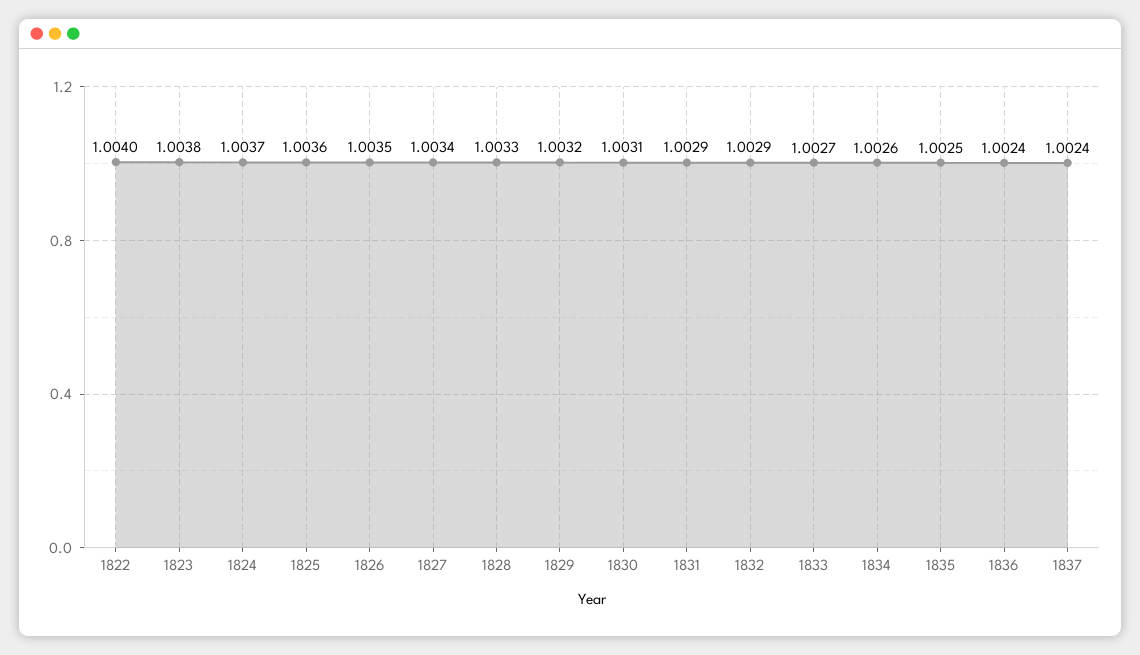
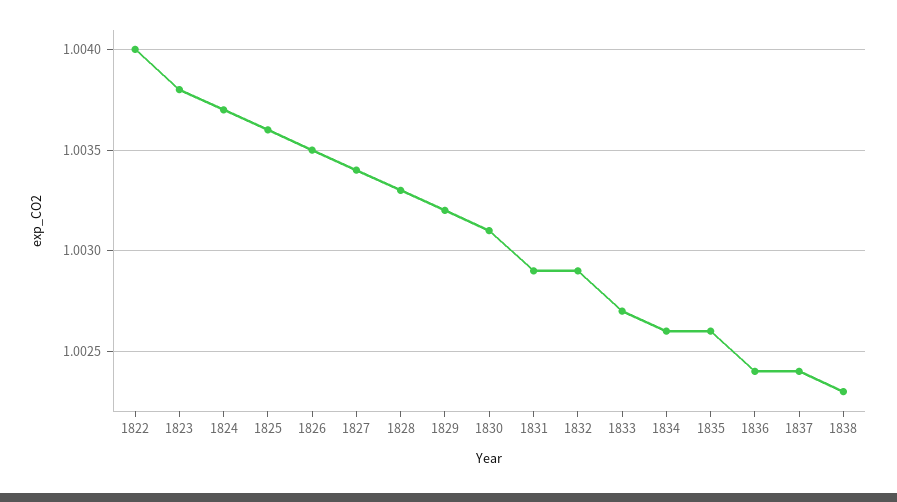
1835: 1.0025 -> 1.0026
1838: none -> 1.0023

